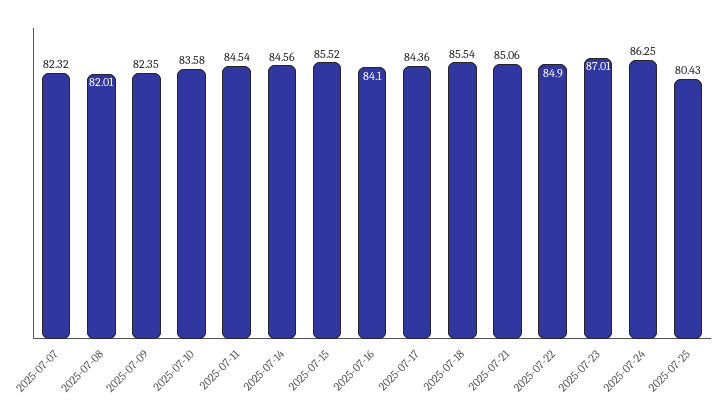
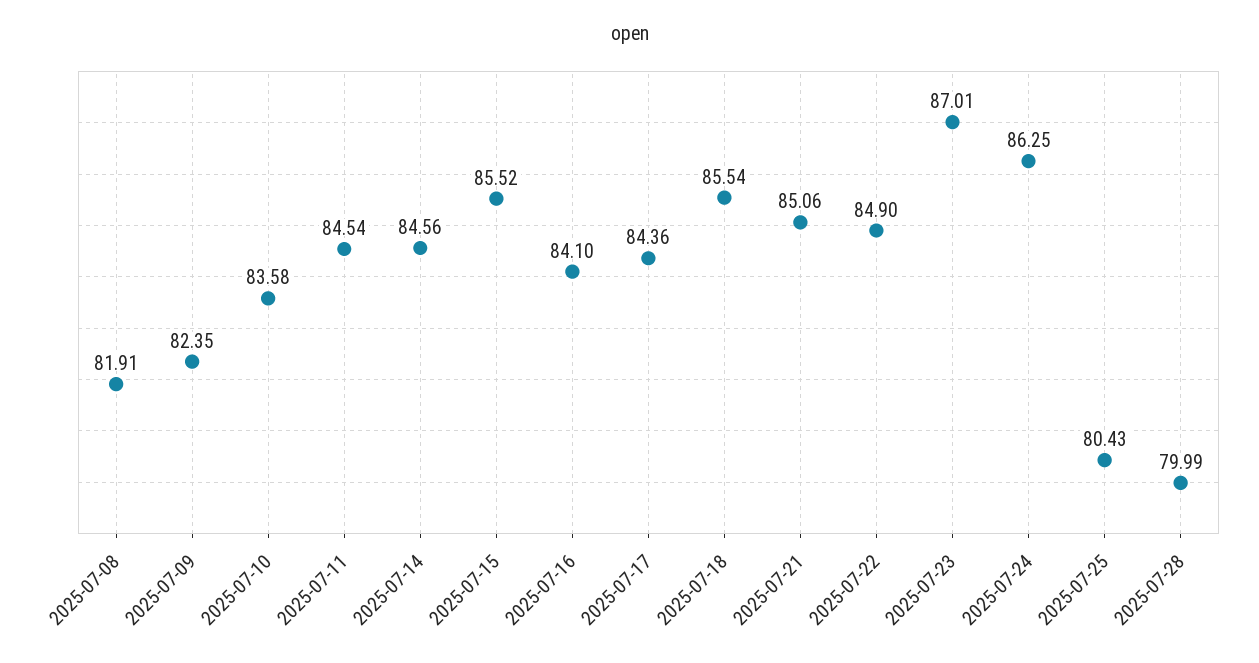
2025-07-07: 82.32 -> none
2025-07-08: 82.01 -> 81.91
2025-07-28: none -> 79.99

